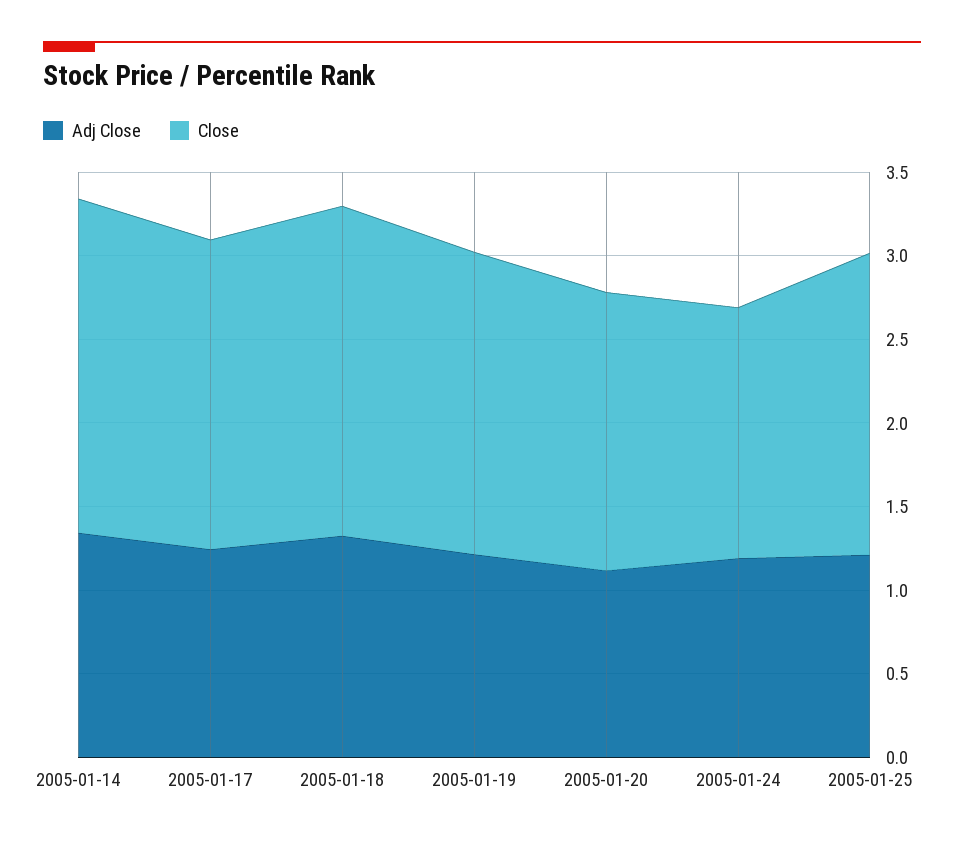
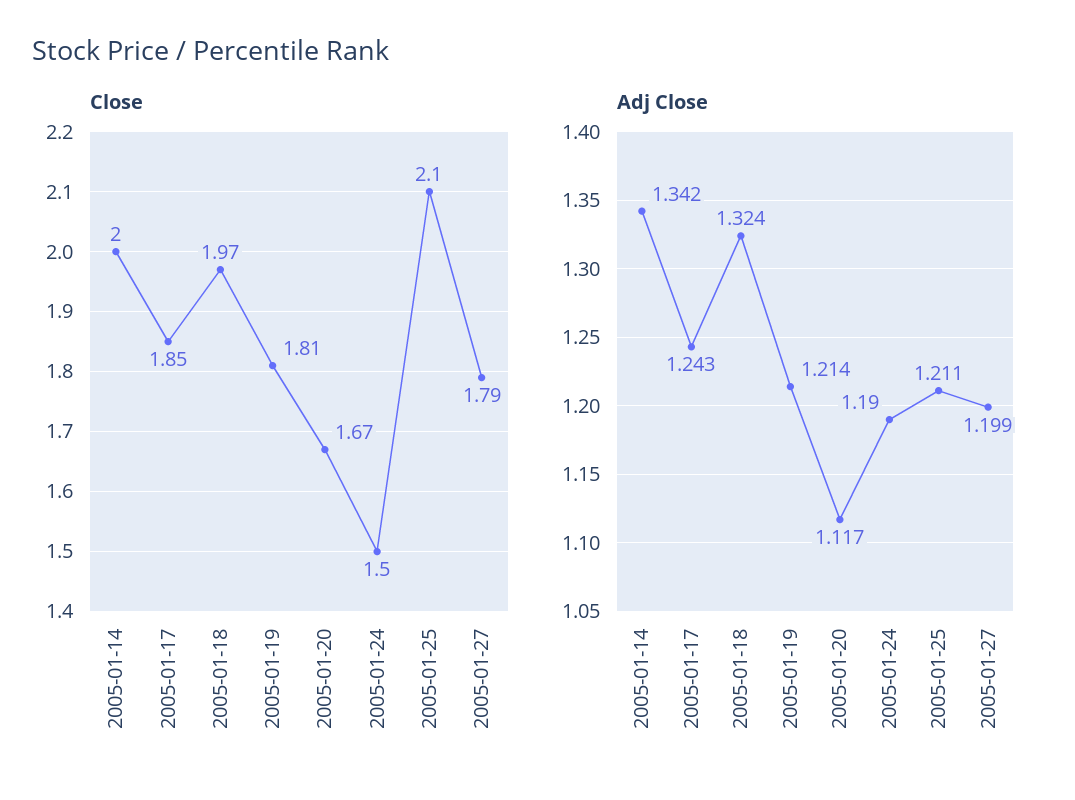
Close, 2005-01-25: 1.8 -> 2.1
Close, 2005-01-27: none -> 1.79
Adj Close, 2005-01-27: none -> 1.199

